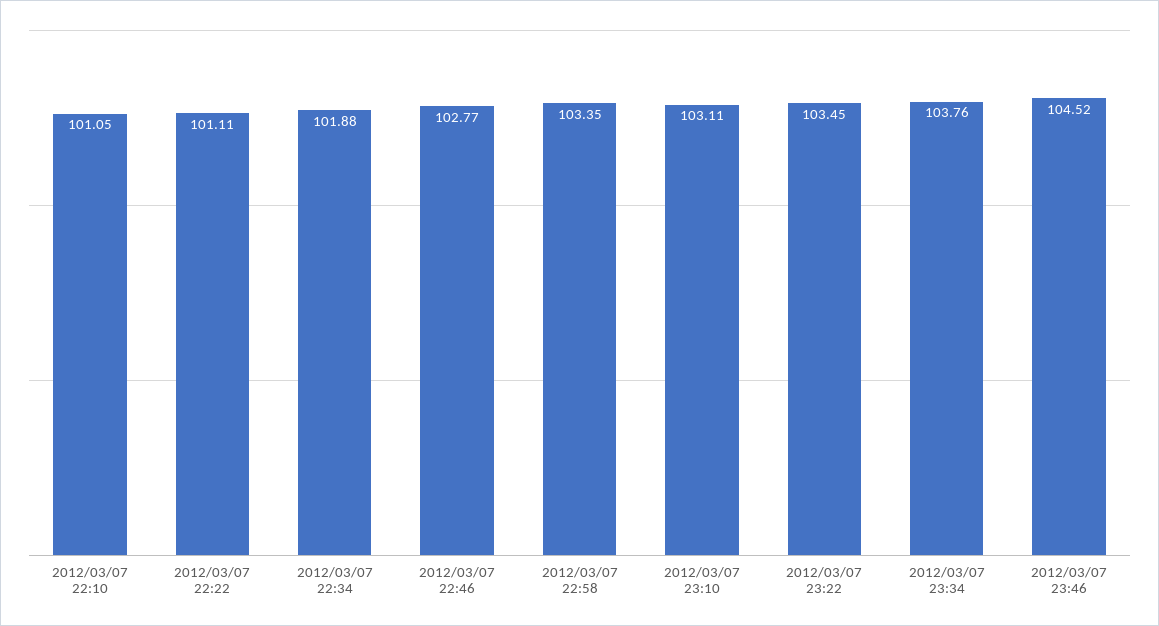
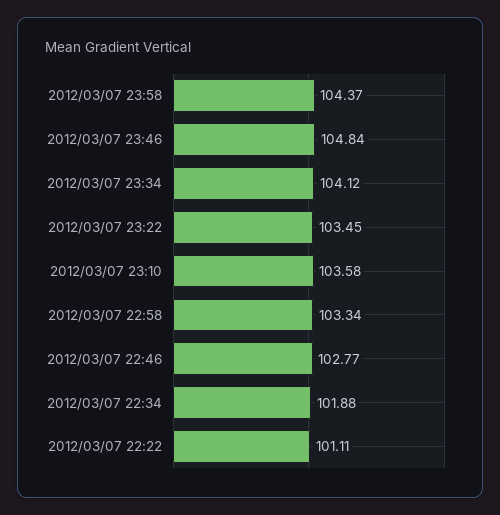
2012/03/07 22:10: 101.05 -> none
2012/03/07 22:58: 103.35 -> 103.34
2012/03/07 23:10: 103.11 -> 103.58
2012/03/07 23:34: 103.76 -> 104.12
2012/03/07 23:46: 104.52 -> 104.84
2012/03/07 23:58: none -> 104.37

